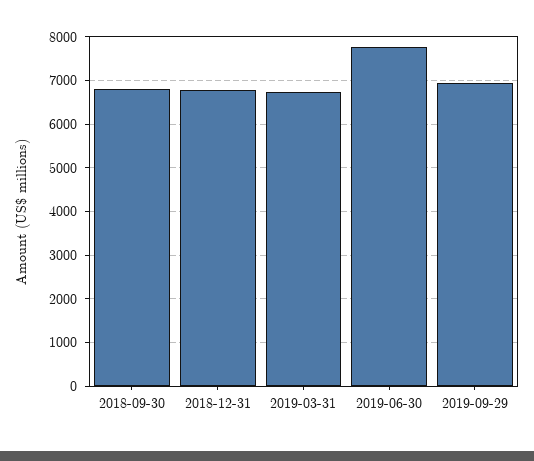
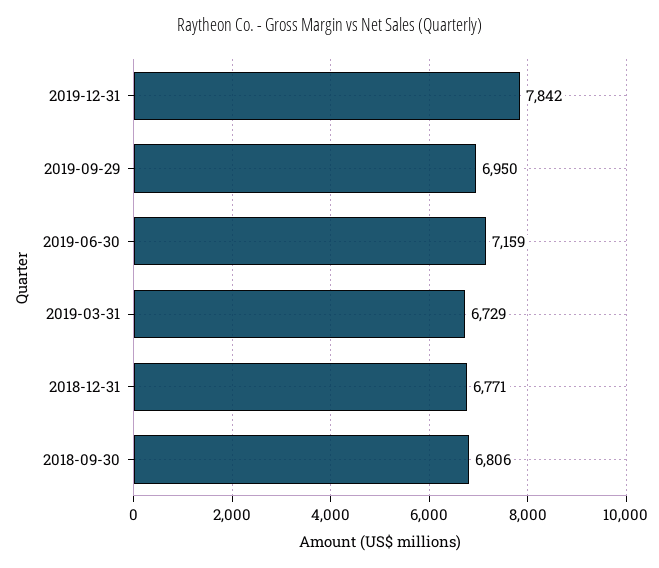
2019-06-30: 7800 -> 7159
2019-12-31: none -> 7842

